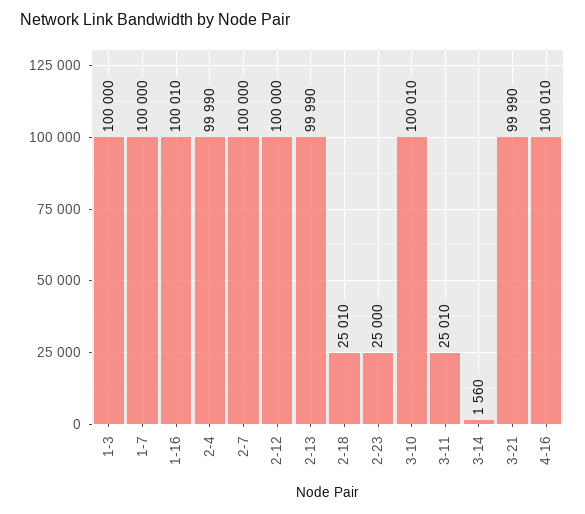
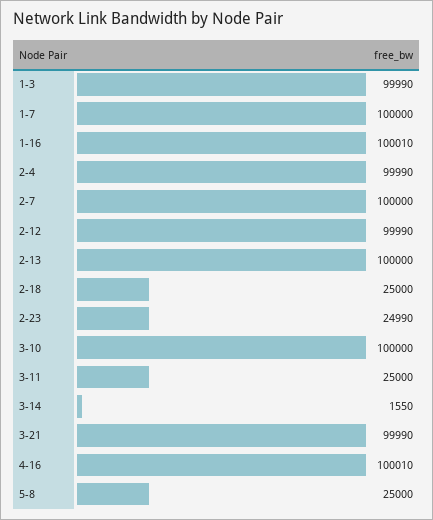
1-3: 100000 -> 99990
2-12: 100000 -> 99990
2-13: 99990 -> 100000
2-18: 25010 -> 25000
2-23: 25000 -> 24990
3-10: 100010 -> 100000
3-11: 25010 -> 25000
3-14: 1560 -> 1550
5-8: none -> 25000

